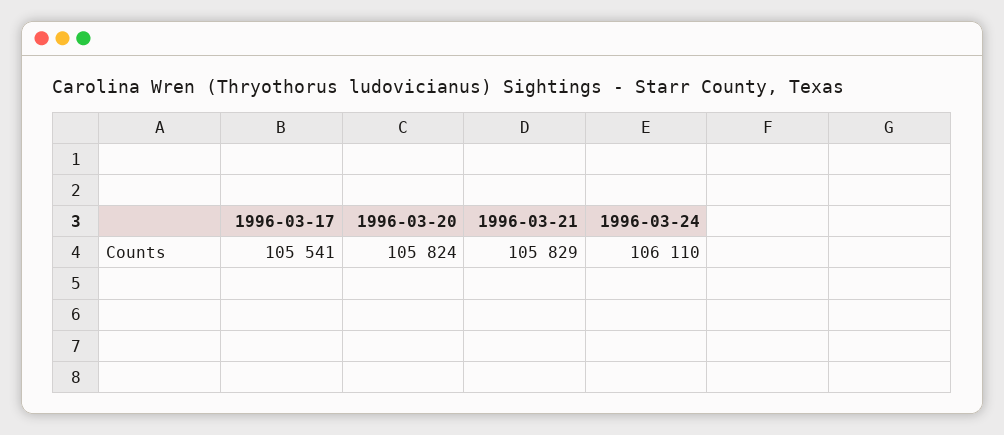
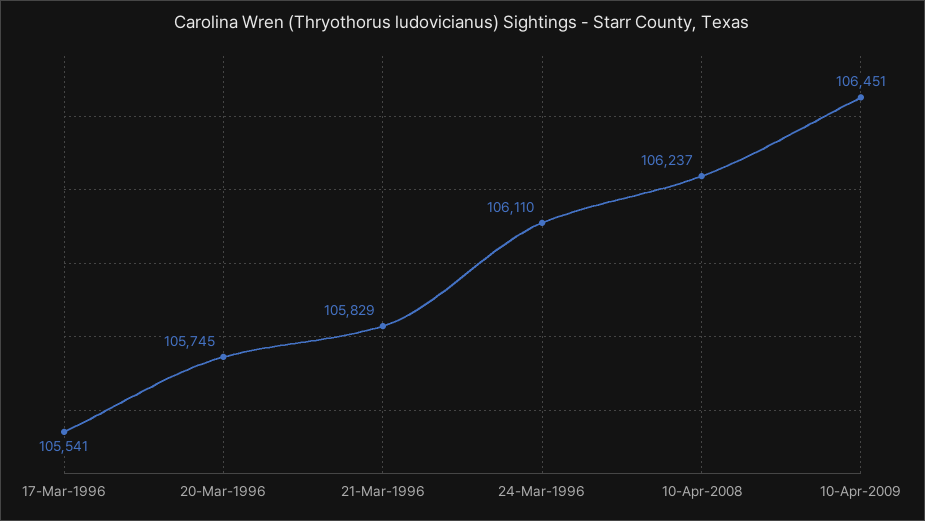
1996-03-20: 105824 -> 105745
10-Apr-2008: none -> 106237
10-Apr-2009: none -> 106451

